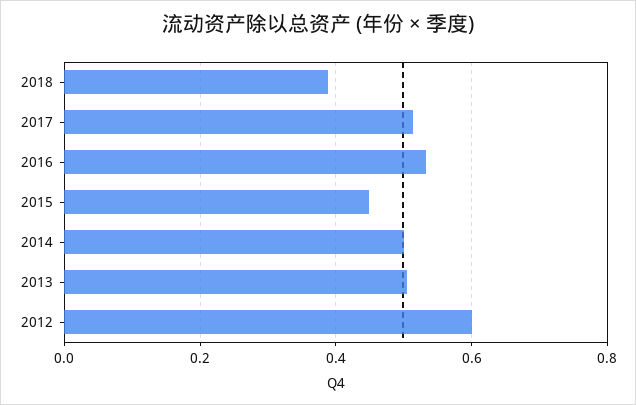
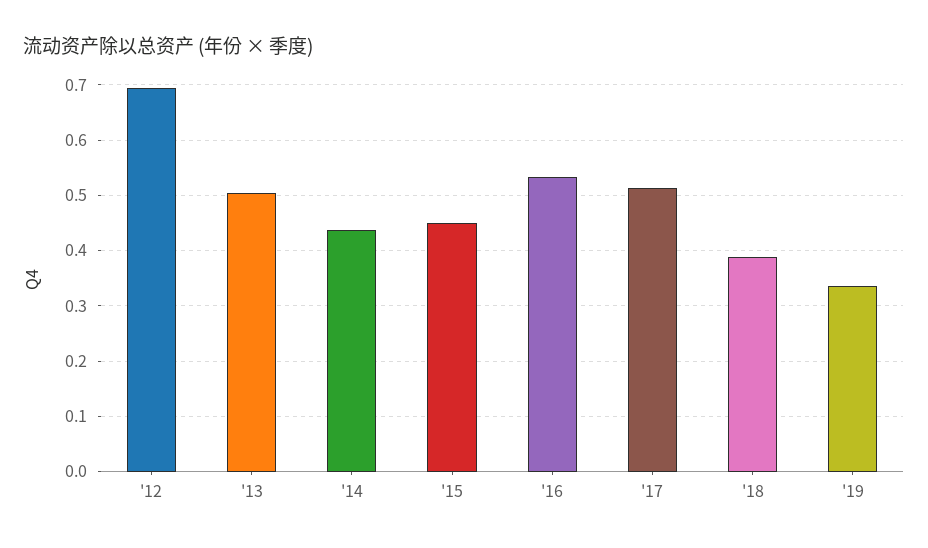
2014: 0.5 -> 0.44
2012: 0.6 -> 0.7
'19: none -> 0.34

